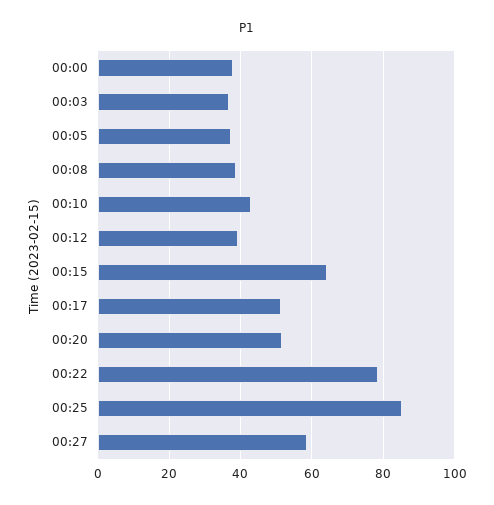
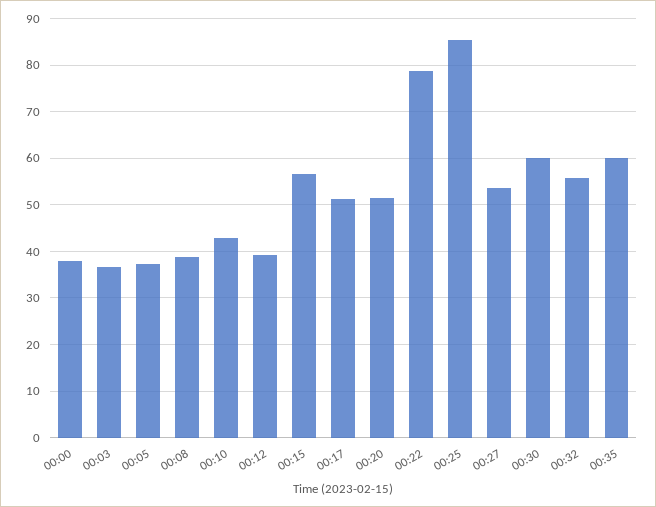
00:15: 64 -> 56
00:27: 58 -> 54
00:30: none -> 60
00:32: none -> 56
00:35: none -> 60

